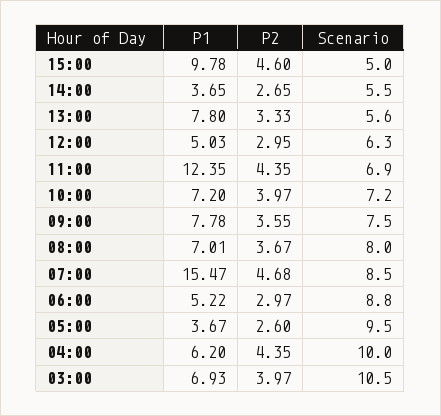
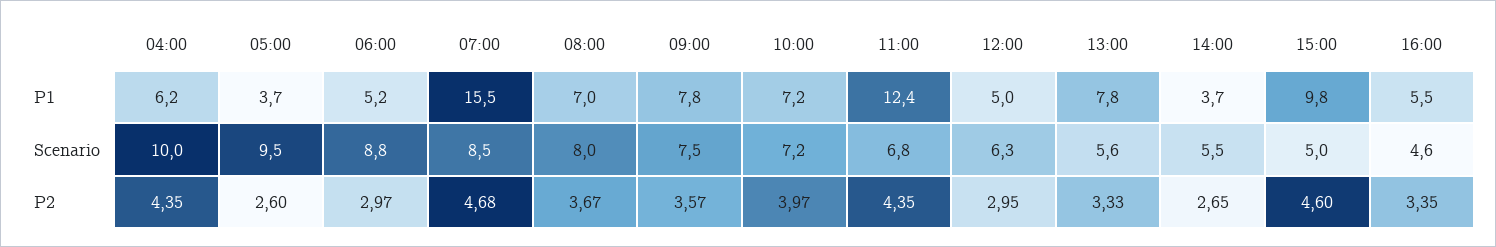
Scenario, 11:00: 6.9 -> 6.8
P2, 09:00: 3.55 -> 3.57
P1, 03:00: 6.93 -> none
P2, 03:00: 3.97 -> none
Scenario, 03:00: 10.5 -> none
P1, 16:00: none -> 5.5
Scenario, 16:00: none -> 4.6
P2, 16:00: none -> 3.35

